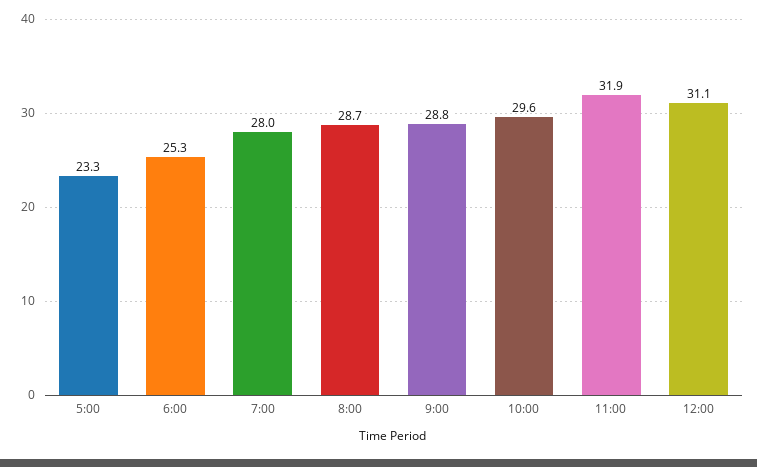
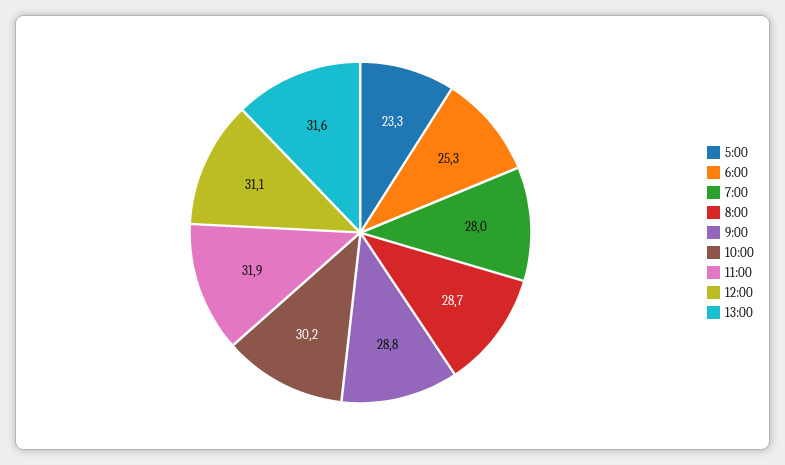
10:00: 29.6 -> 30.2
13:00: none -> 31.6

